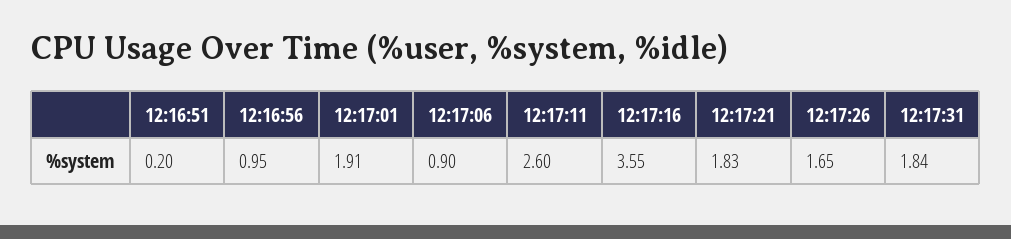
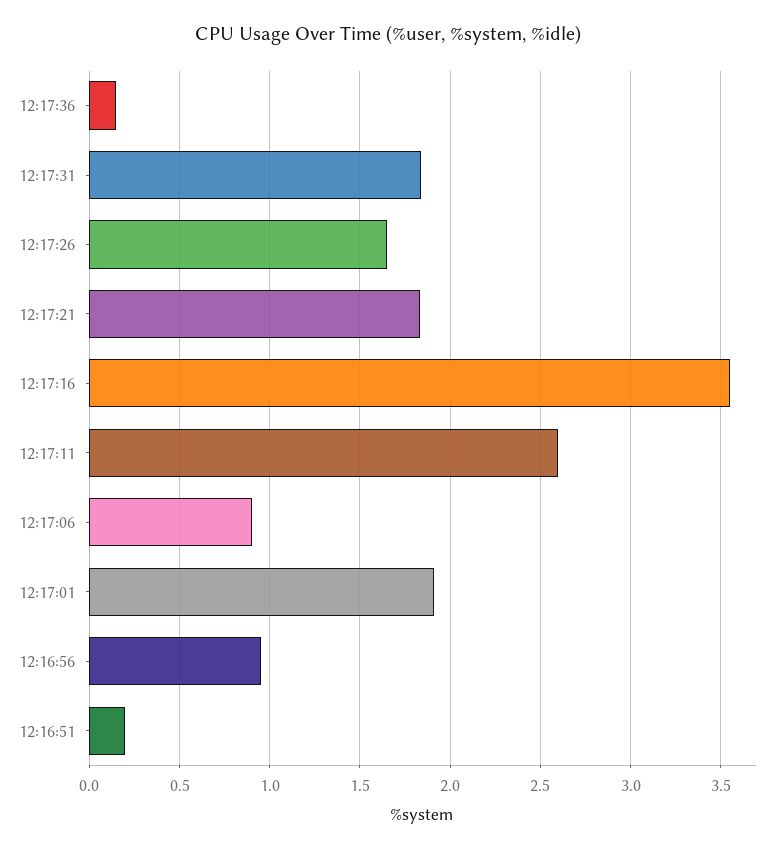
12:17:36: none -> 0.15

